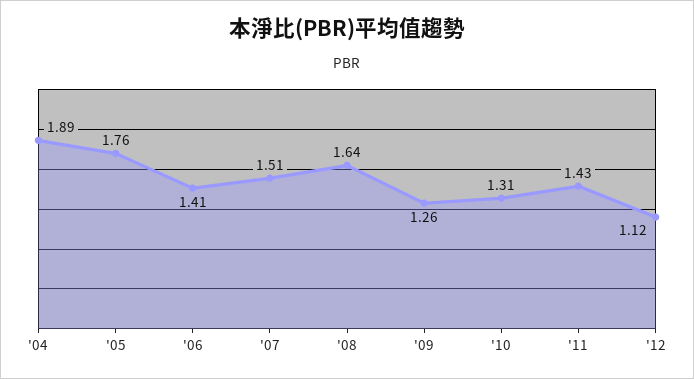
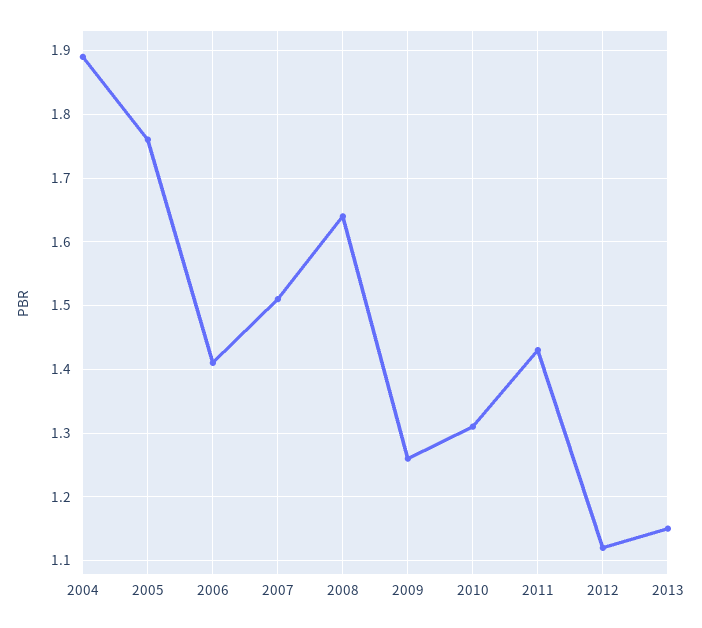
2013: none -> 1.15

